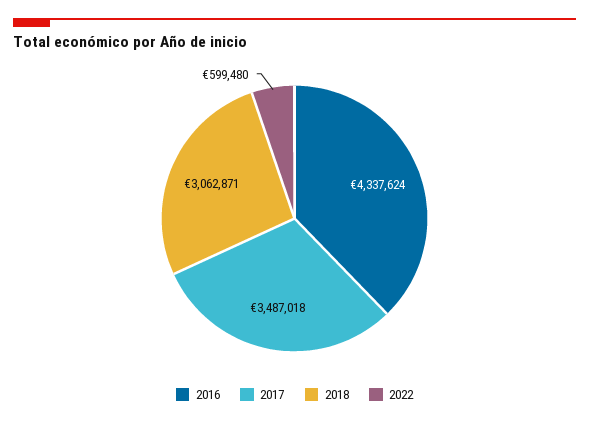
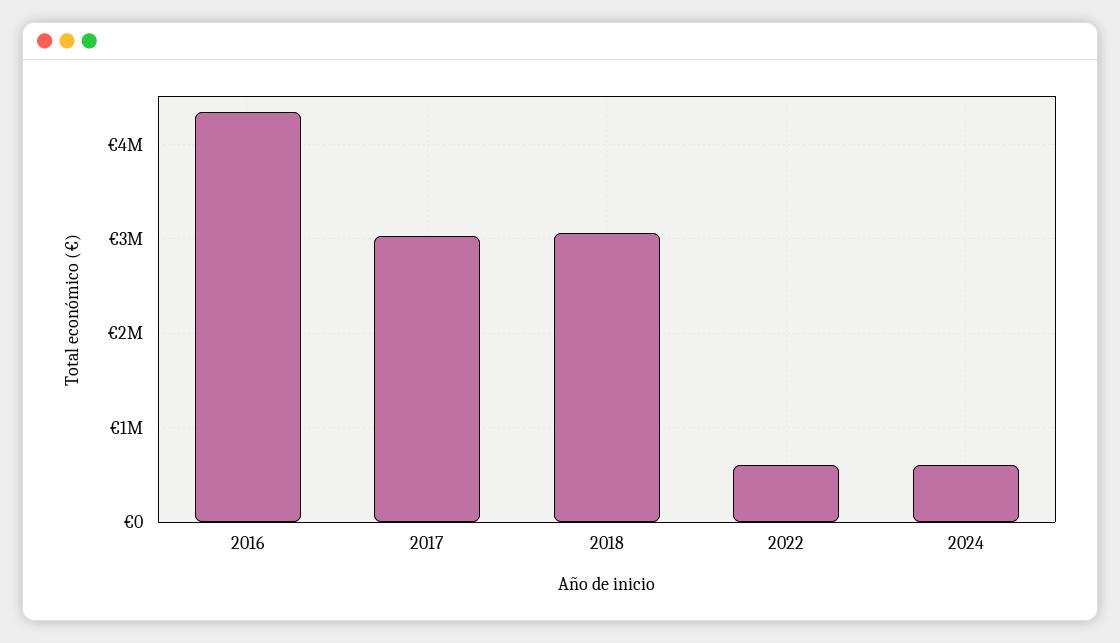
2017: 3487018 -> 3000000
2024: none -> 600000

